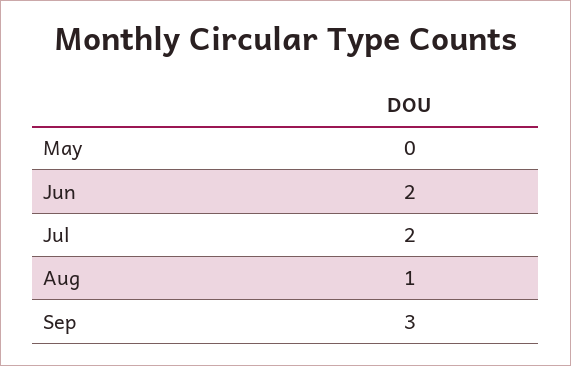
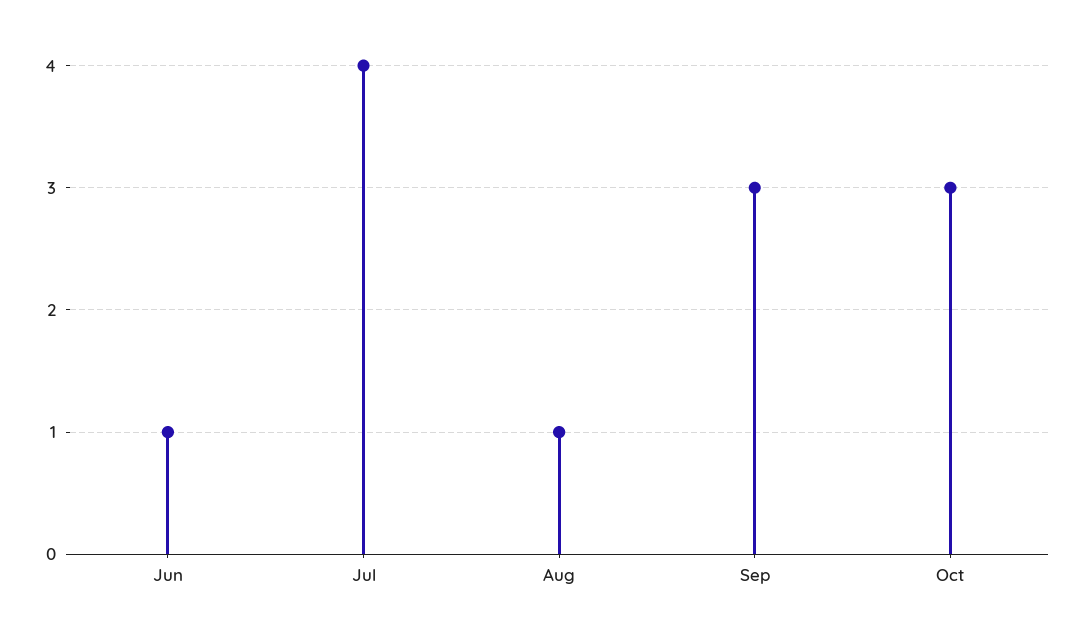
May: 0 -> none
Jun: 2 -> 1
Jul: 2 -> 4
Oct: none -> 3

